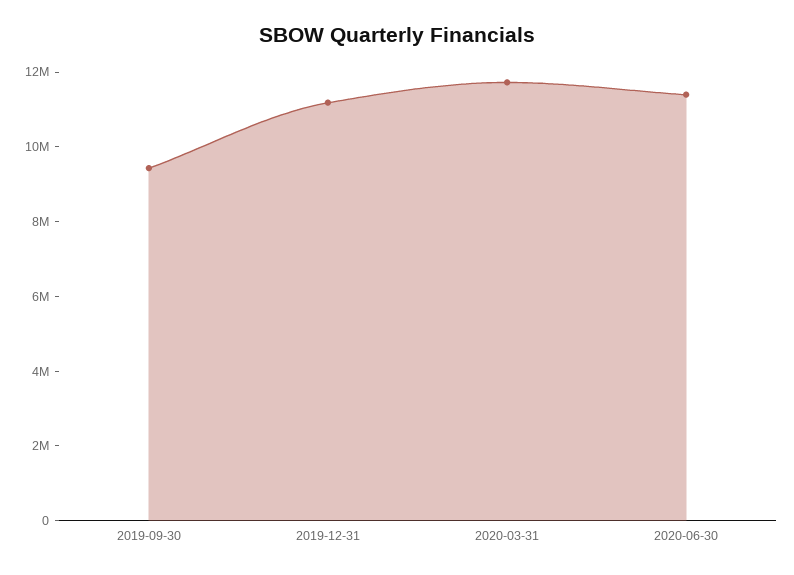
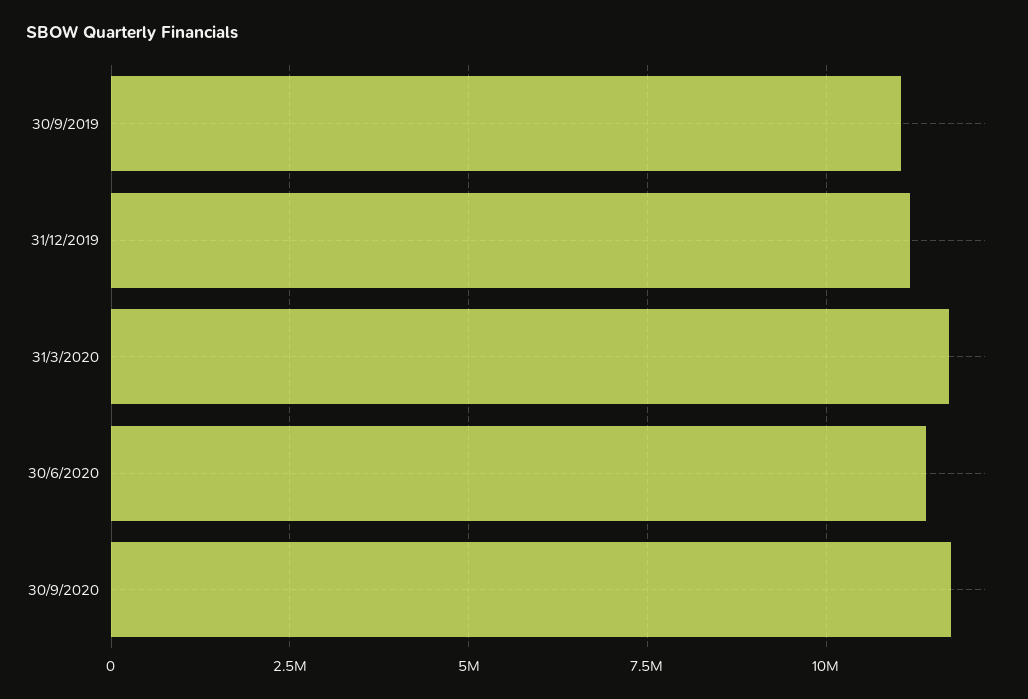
2019-09-30: 9500000 -> 11000000
30/9/2020: none -> 11750000

